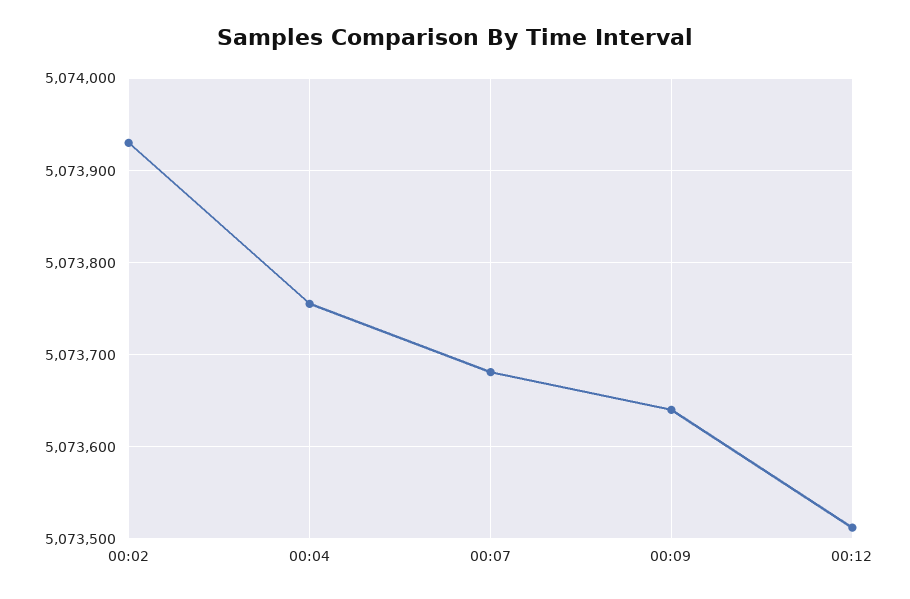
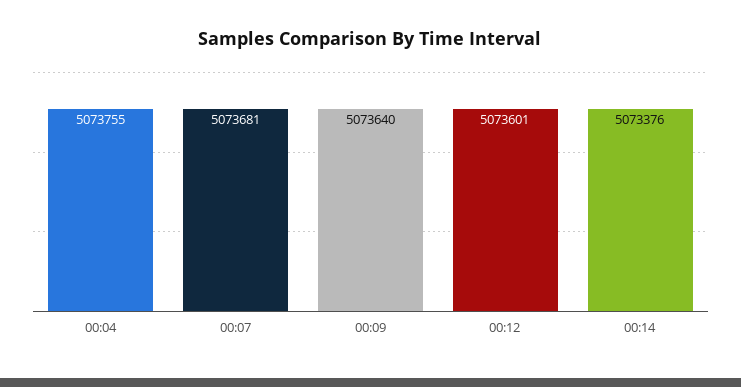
00:02: 5073930 -> none
00:12: 5073510 -> 5073601
00:14: none -> 5073376

